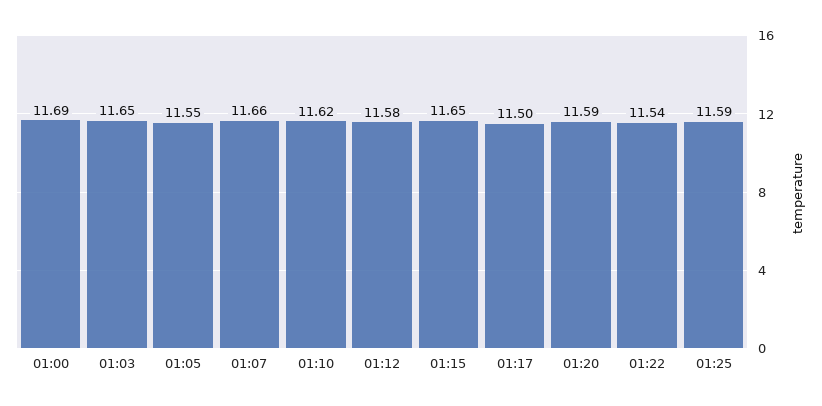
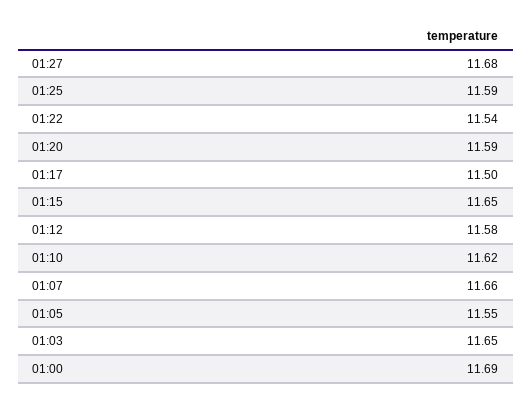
01:27: none -> 11.68

